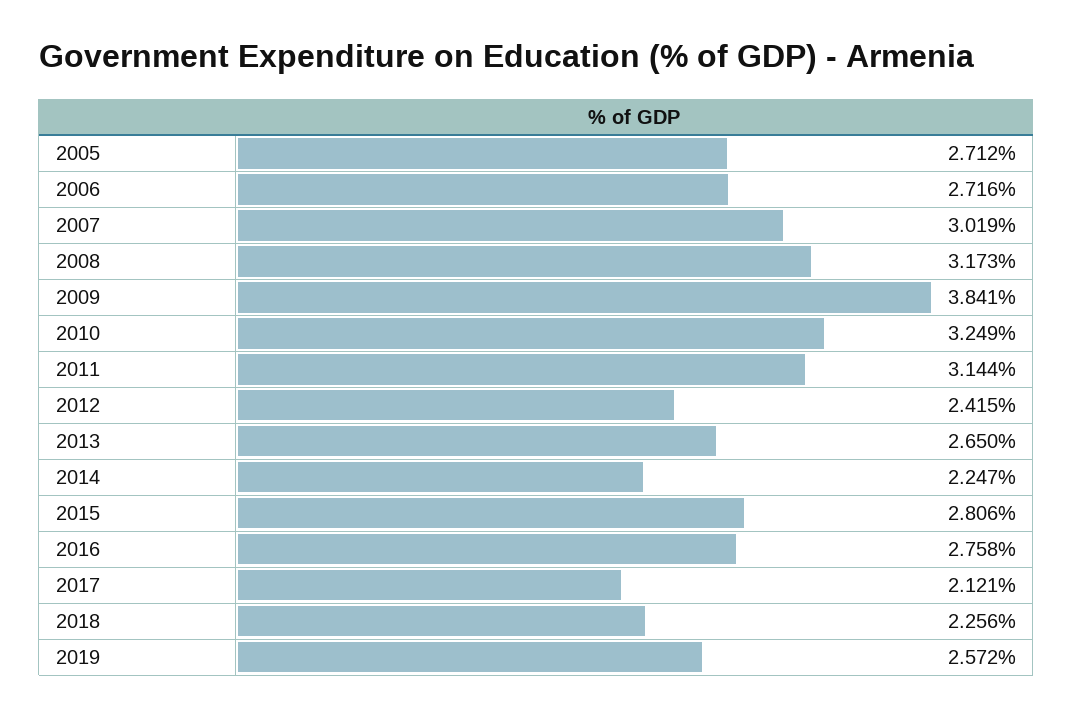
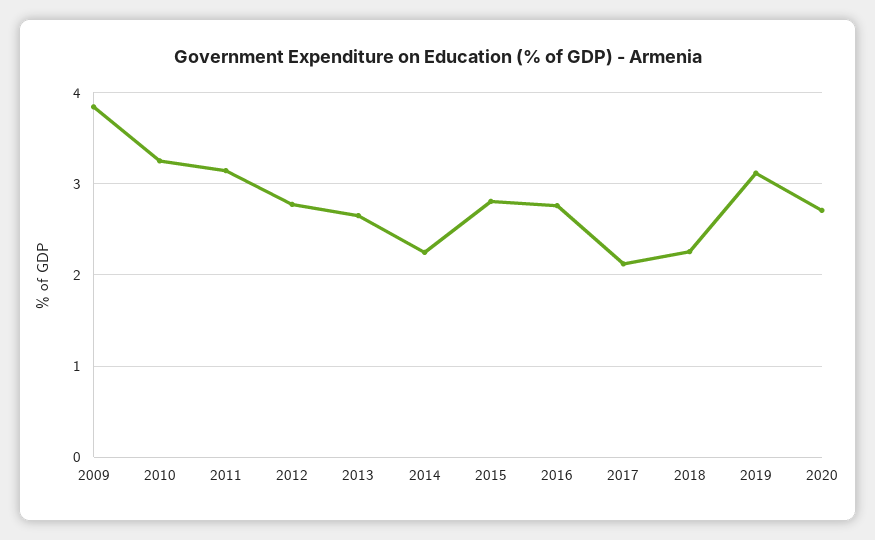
2005: 2.712 -> none
2006: 2.716 -> none
2007: 3.019 -> none
2008: 3.173 -> none
2012: 2.415 -> 2.8
2019: 2.572 -> 3.1
2020: none -> 2.7

